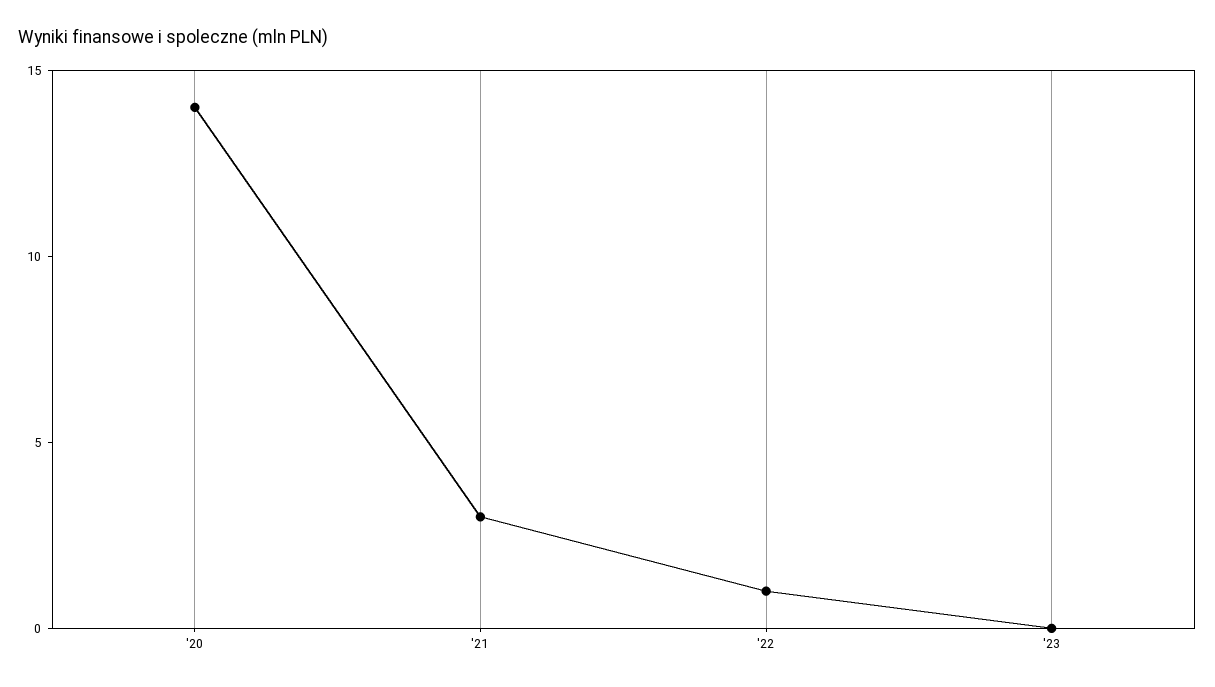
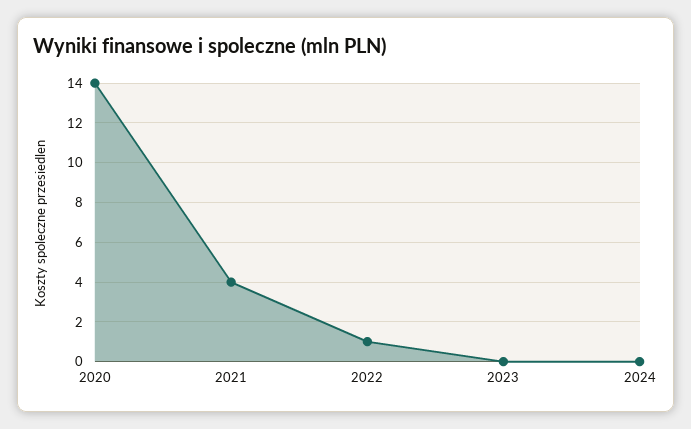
'21: 3 -> 4
2024: none -> 0

